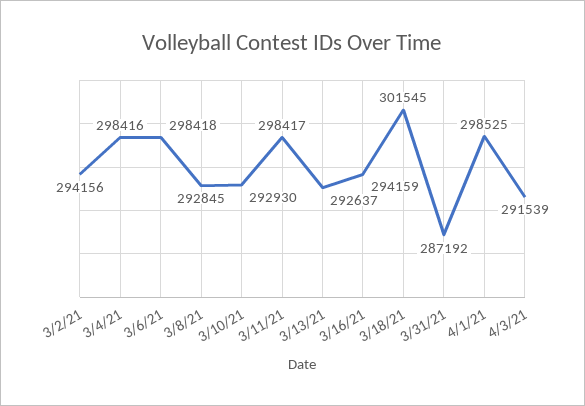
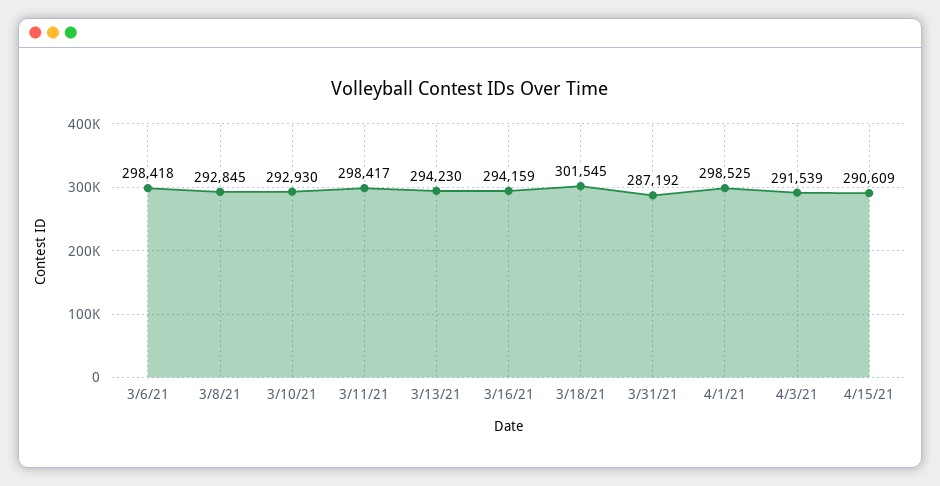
3/2/21: 294156 -> none
3/4/21: 298416 -> none
3/13/21: 292637 -> 294230
4/15/21: none -> 290609

